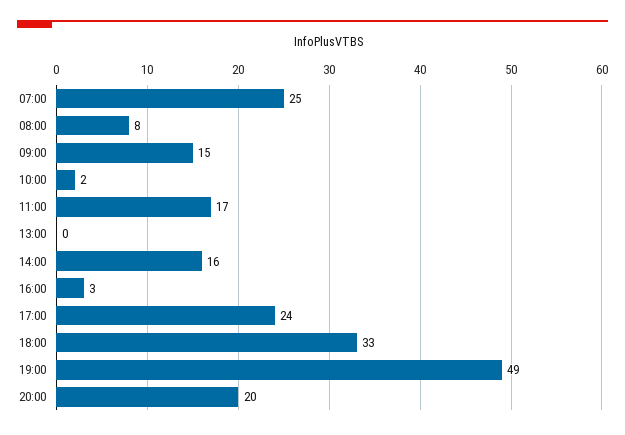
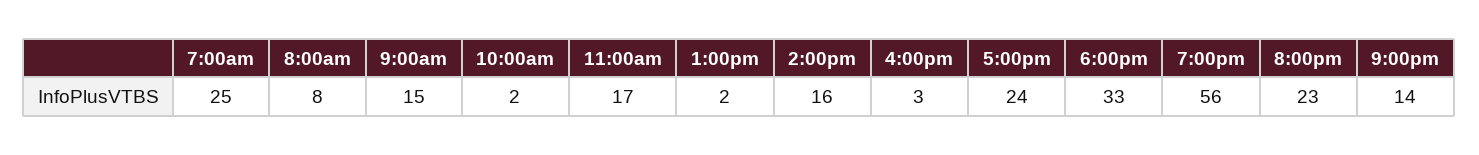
13:00: 0 -> 2
19:00: 49 -> 56
20:00: 20 -> 23
9:00pm: none -> 14

